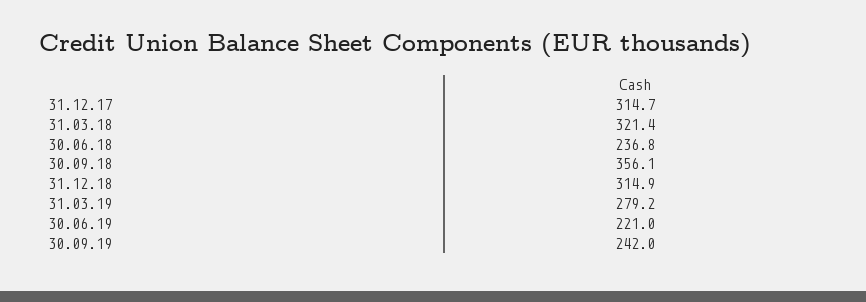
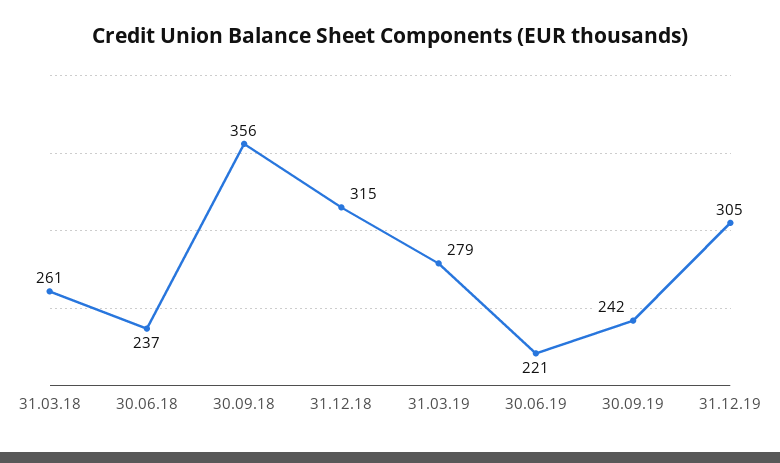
31.12.17: 314.7 -> none
31.03.18: 321.4 -> 261
31.12.19: none -> 305

